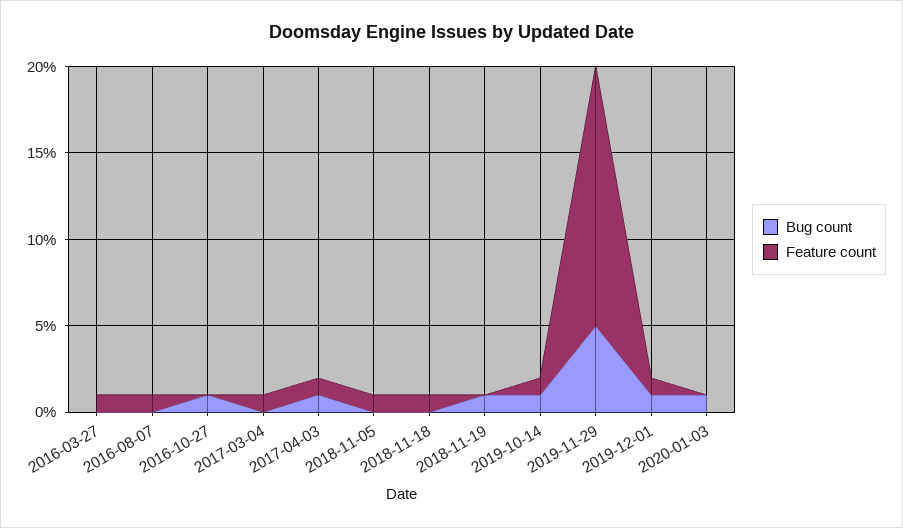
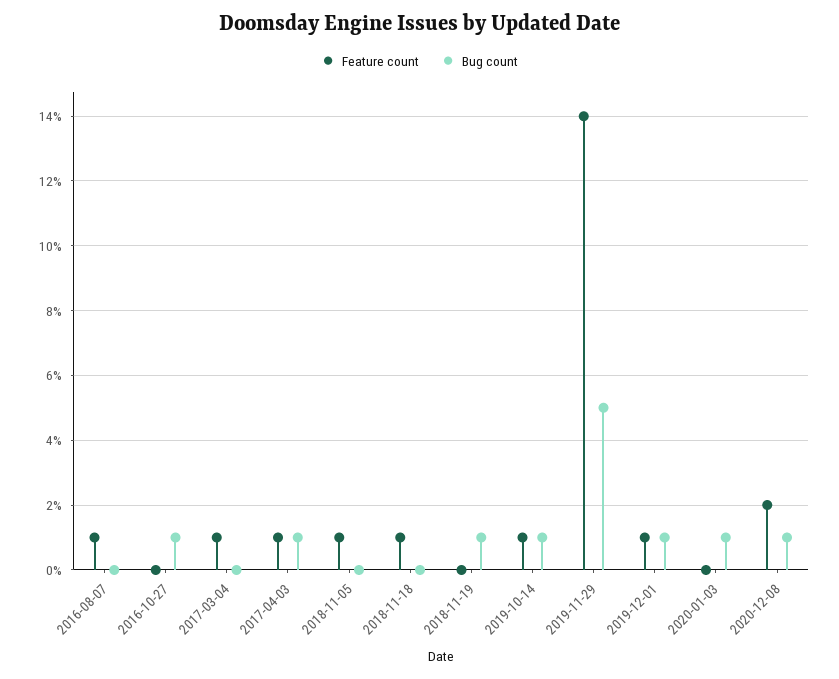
Bug count, 2016-03-27: 0 -> none
Feature count, 2016-03-27: 1 -> none
Feature count, 2019-11-29: 15 -> 14
Feature count, 2020-12-08: none -> 2
Bug count, 2020-12-08: none -> 1

